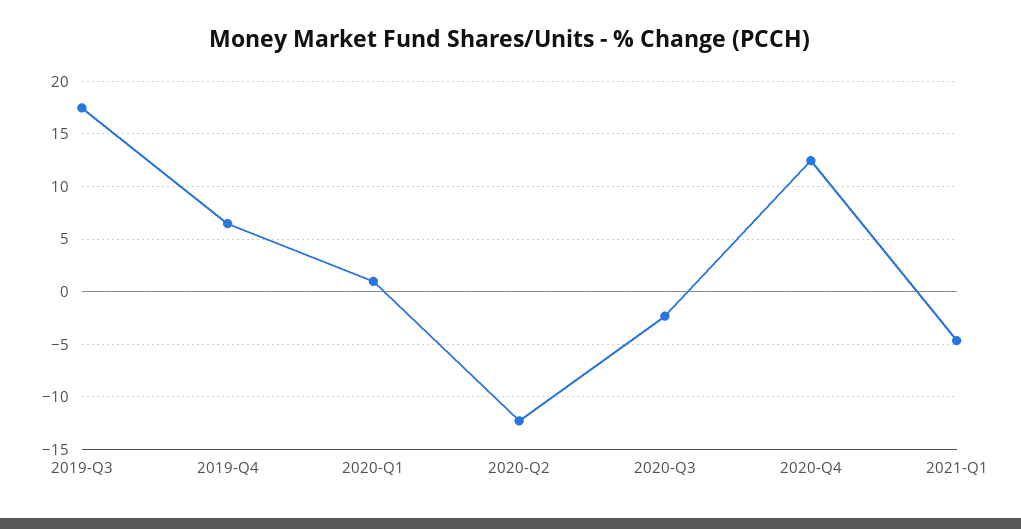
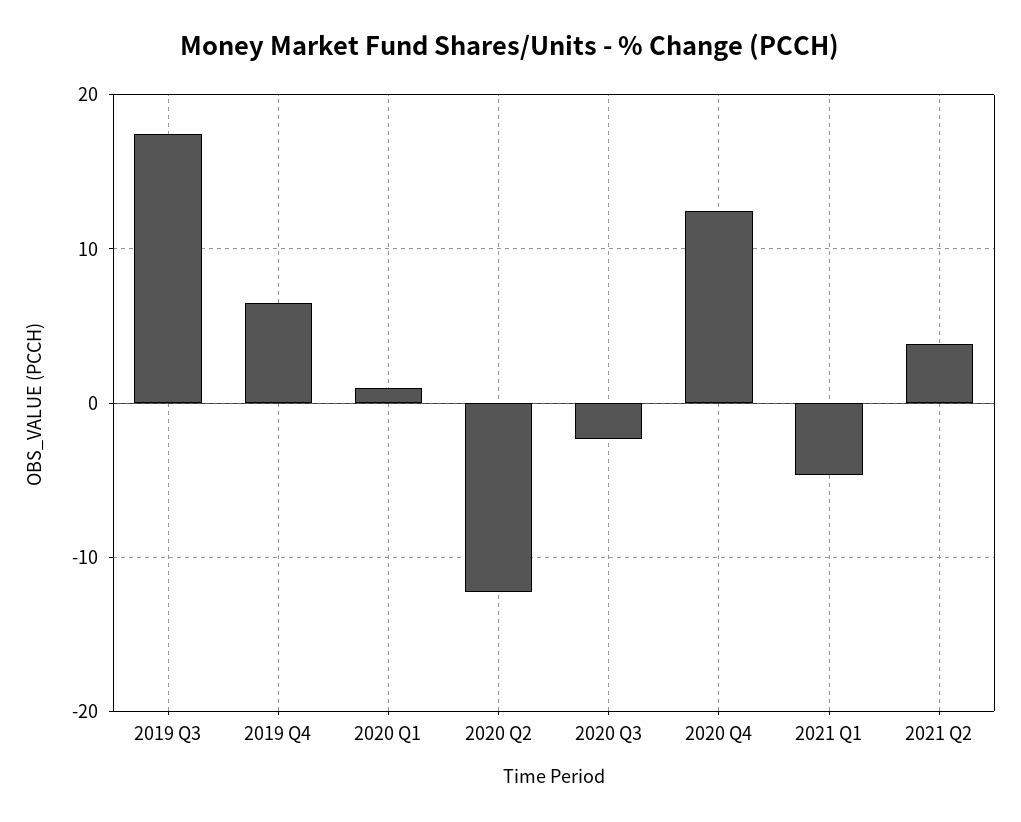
2021 Q2: none -> 4

